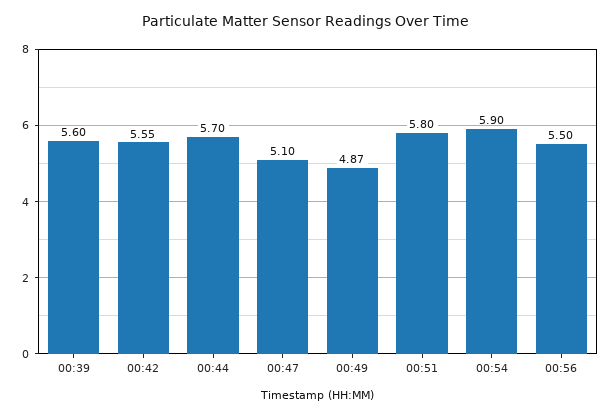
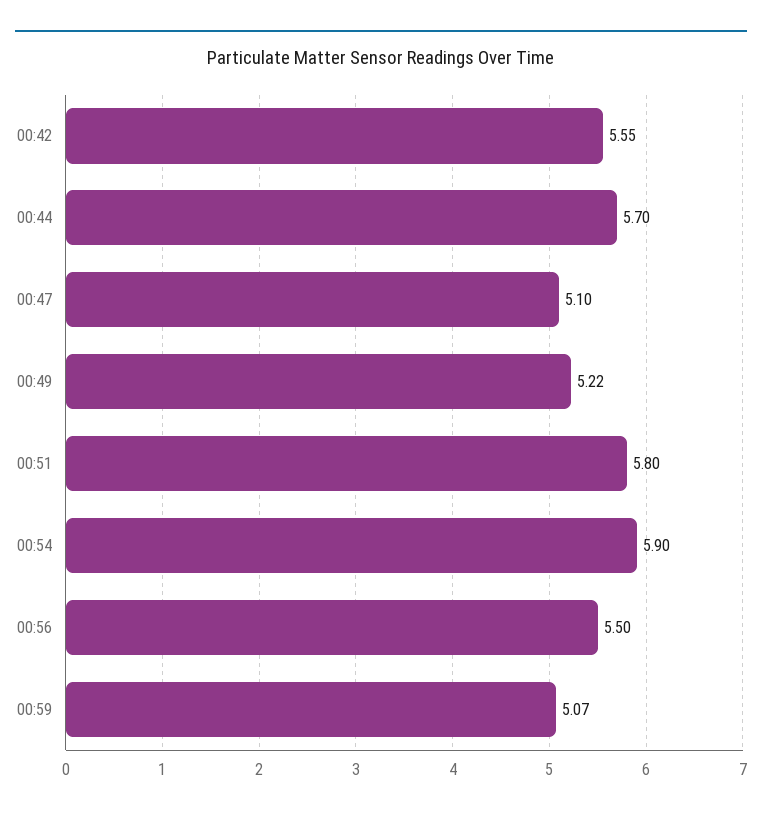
00:39: 5.6 -> none
00:49: 4.87 -> 5.22
00:59: none -> 5.07

